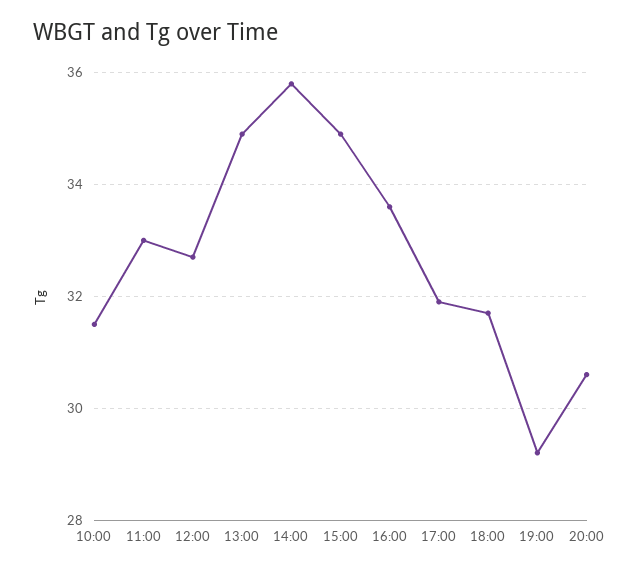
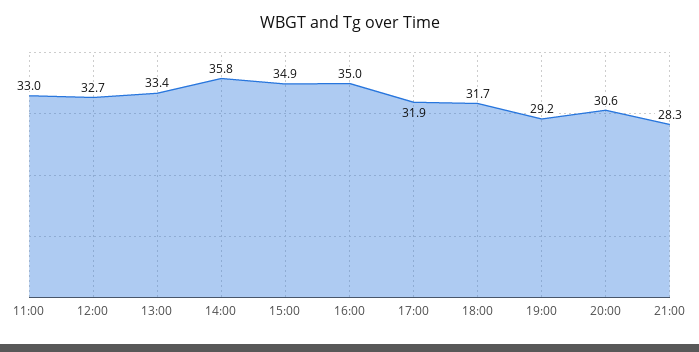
10:00: 31.5 -> none
13:00: 35 -> 33.4
16:00: 33.5 -> 35
21:00: none -> 28.3

